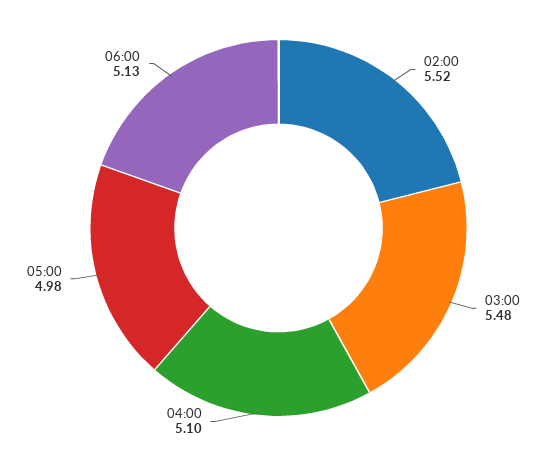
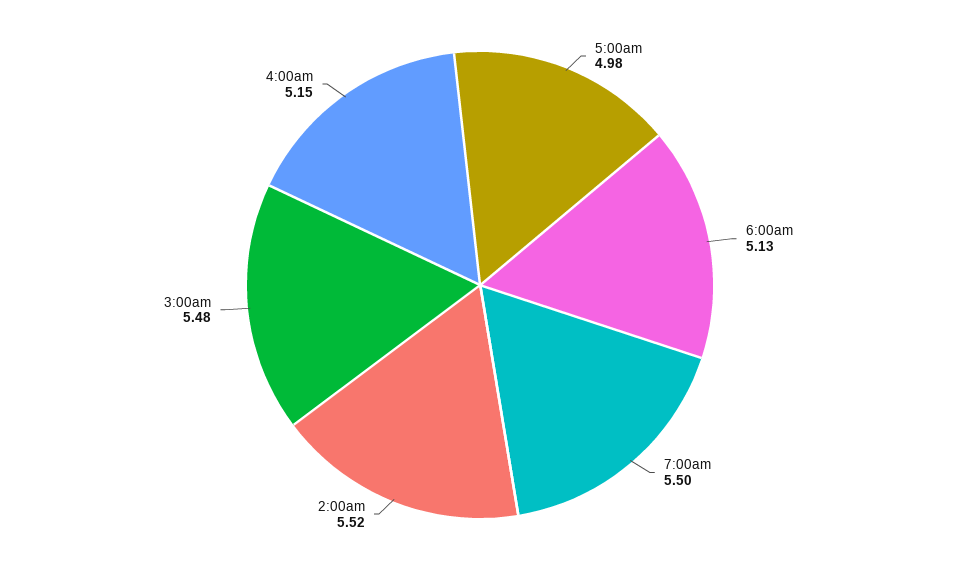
04:00: 5.1 -> 5.15
7:00am: none -> 5.5

